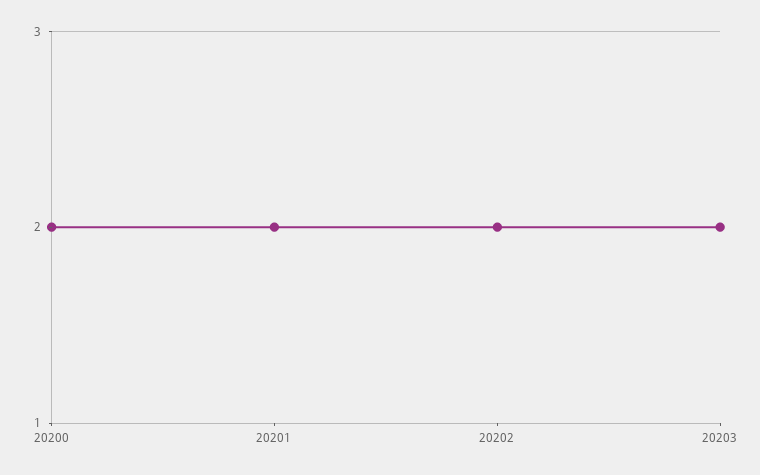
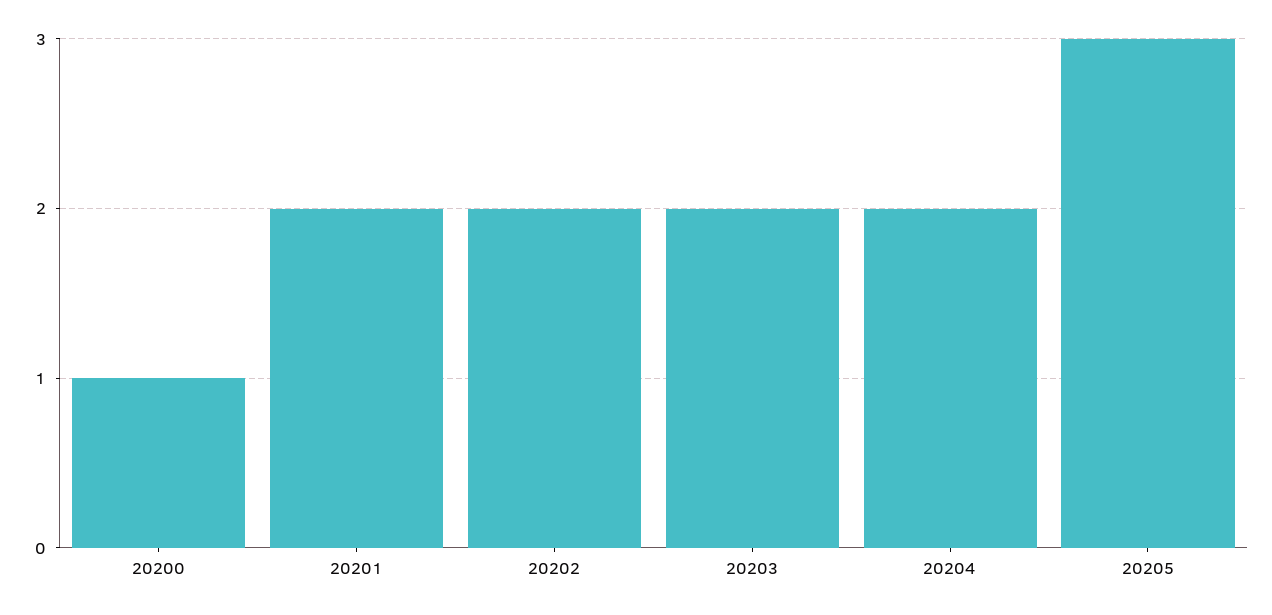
20200: 2 -> 1
20204: none -> 2
20205: none -> 3

